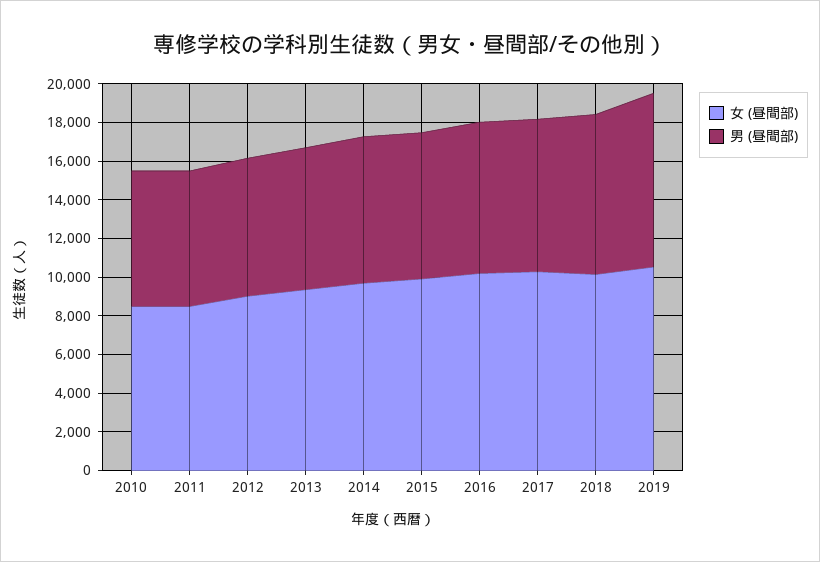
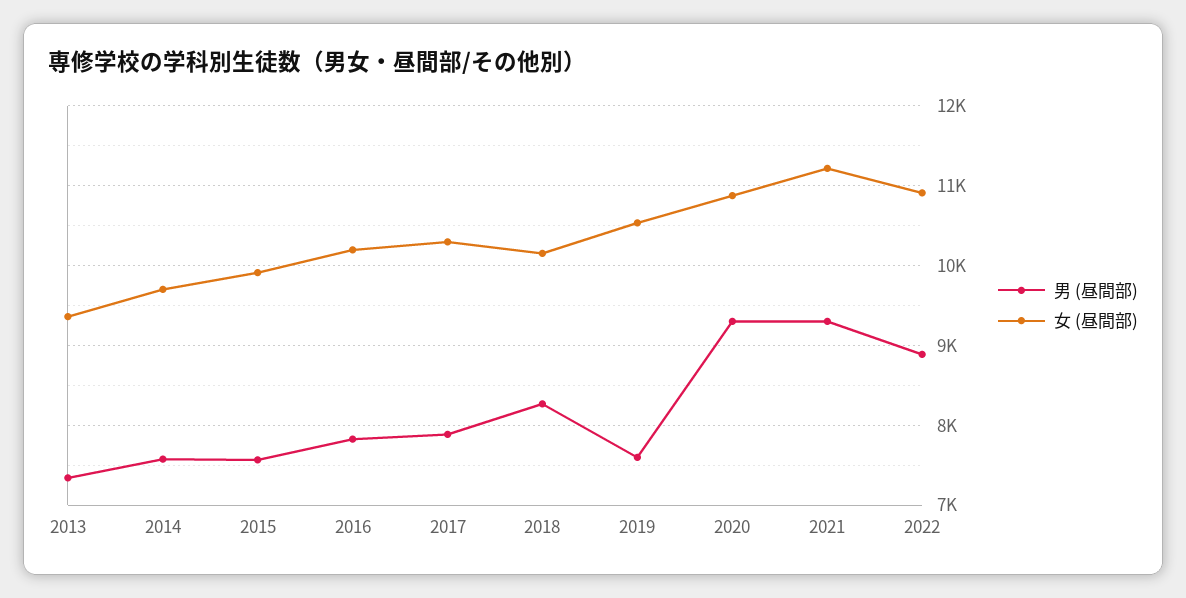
女 (昼間部), 2010: 8500 -> none
男 (昼間部), 2010: 7000 -> none
女 (昼間部), 2011: 8500 -> none
男 (昼間部), 2011: 7000 -> none
女 (昼間部), 2012: 9000 -> none
男 (昼間部), 2012: 7000 -> none
男 (昼間部), 2019: 9000 -> 7600
男 (昼間部), 2020: none -> 9300
女 (昼間部), 2020: none -> 10900
男 (昼間部), 2021: none -> 9300
女 (昼間部), 2021: none -> 11200
男 (昼間部), 2022: none -> 8900
女 (昼間部), 2022: none -> 10900

